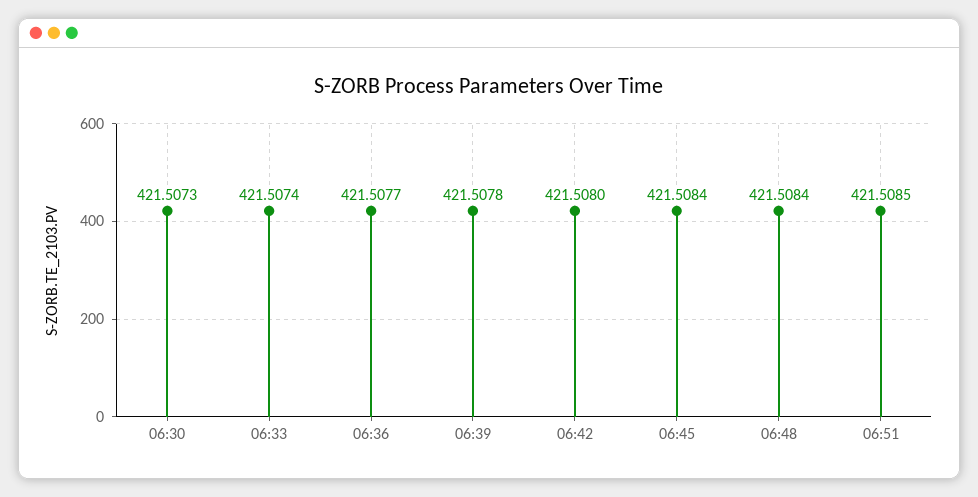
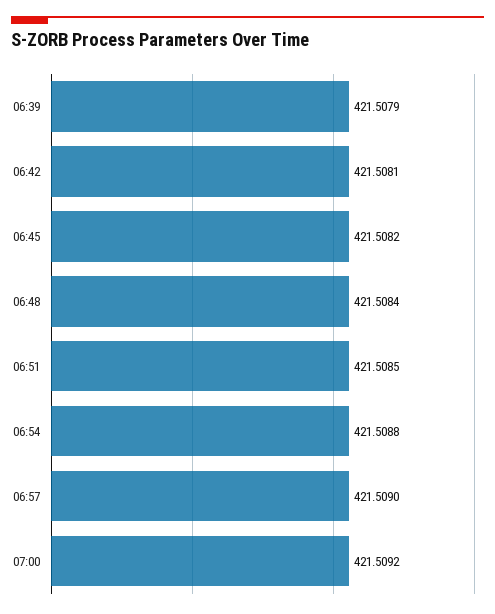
06:30: 421.5073 -> none
06:33: 421.5074 -> none
06:36: 421.5077 -> none
06:39: 421.5078 -> 421.5079
06:42: 421.508 -> 421.5081
06:45: 421.5084 -> 421.5082
06:54: none -> 421.5088
06:57: none -> 421.509
07:00: none -> 421.5092

